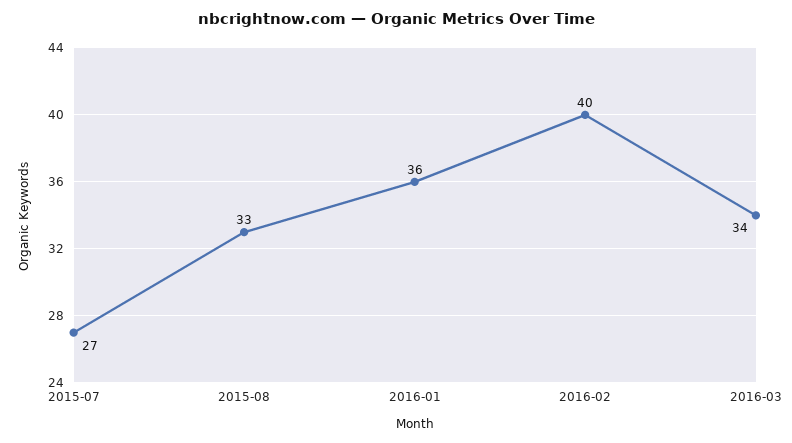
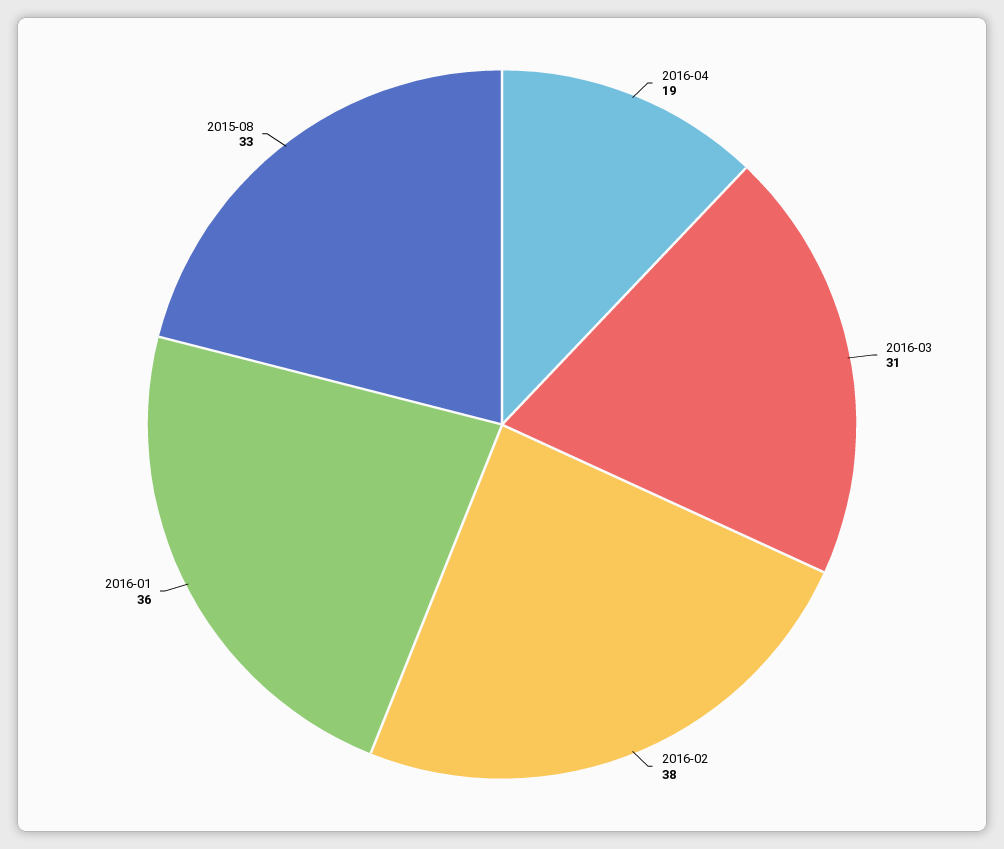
2015-07: 27 -> none
2016-02: 40 -> 38
2016-03: 34 -> 31
2016-04: none -> 19

